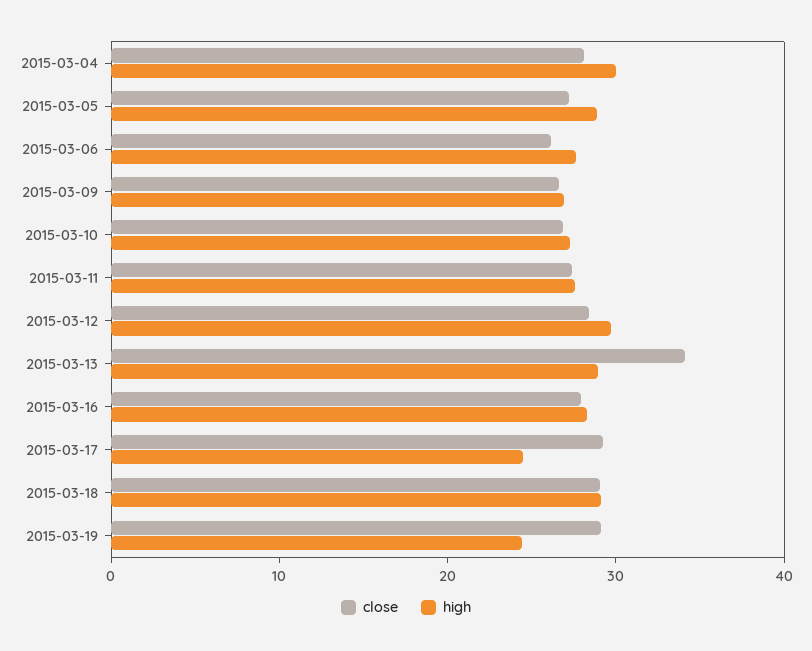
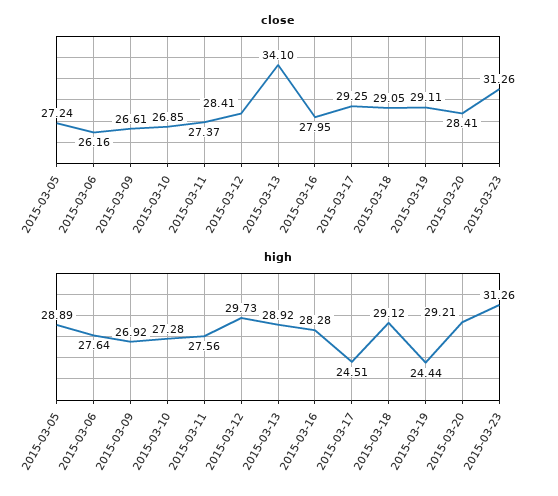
close, 2015-03-04: 28 -> none
high, 2015-03-04: 30 -> none
close, 2015-03-20: none -> 28.41
close, 2015-03-23: none -> 31.26
high, 2015-03-20: none -> 29.21
high, 2015-03-23: none -> 31.26

